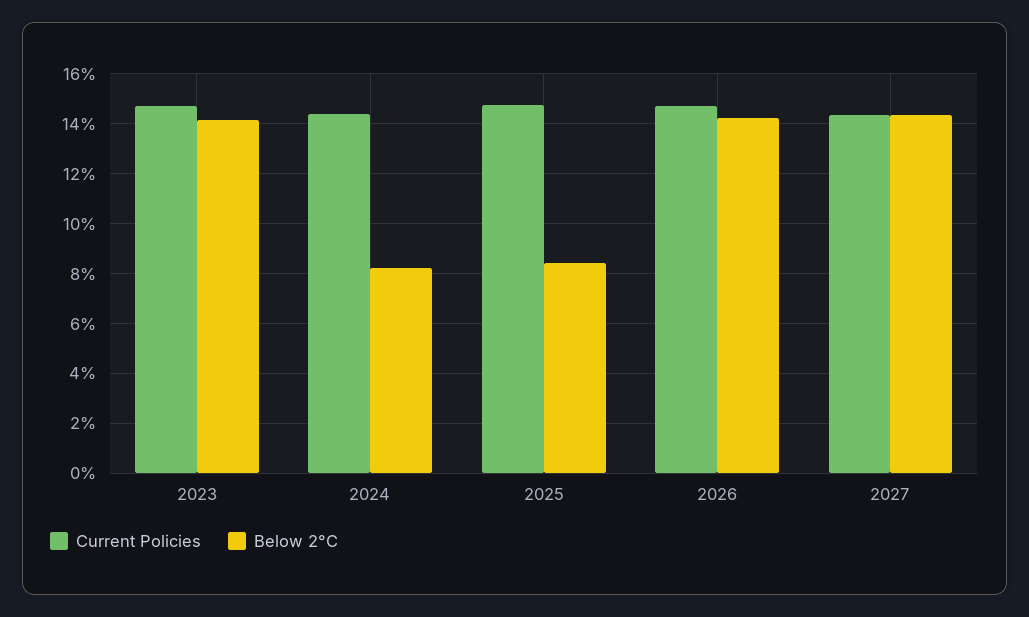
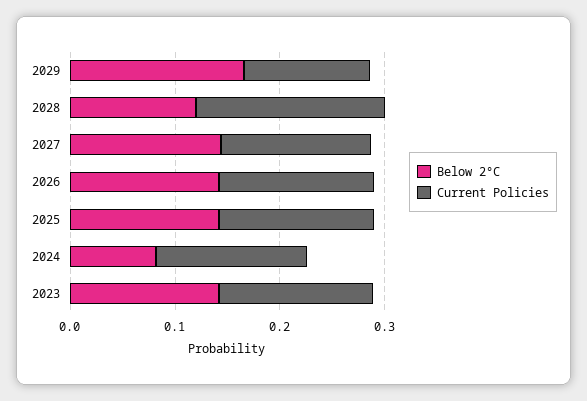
Below 2°C, 2025: 0.085 -> 0.14
Below 2°C, 2029: none -> 0.16
Current Policies, 2029: none -> 0.12
Below 2°C, 2028: none -> 0.12
Current Policies, 2028: none -> 0.18

